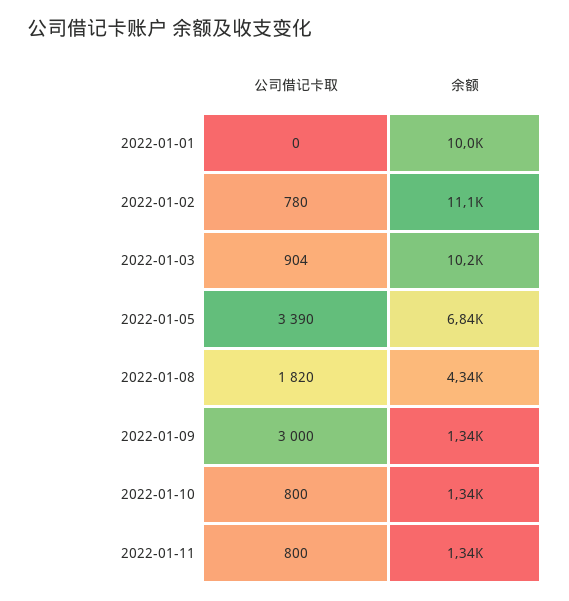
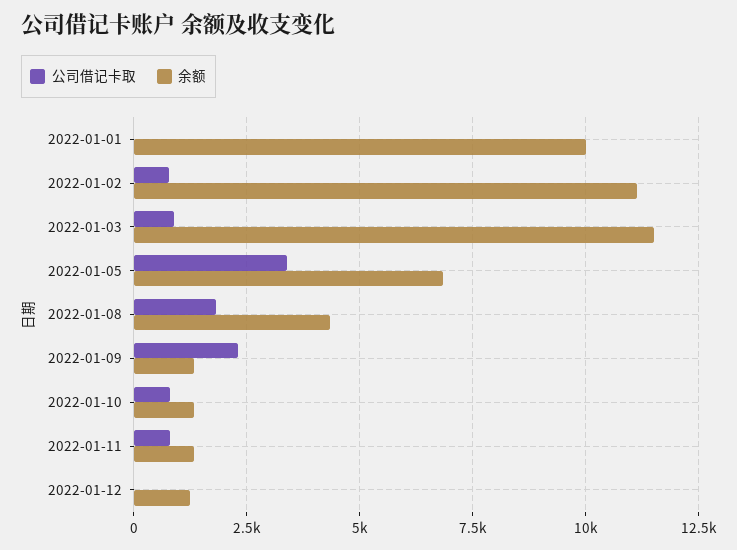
余额, 2022-01-03: 10200 -> 11500
公司借记卡取, 2022-01-09: 3000 -> 2250
公司借记卡取, 2022-01-12: none -> 0
余额, 2022-01-12: none -> 1250

